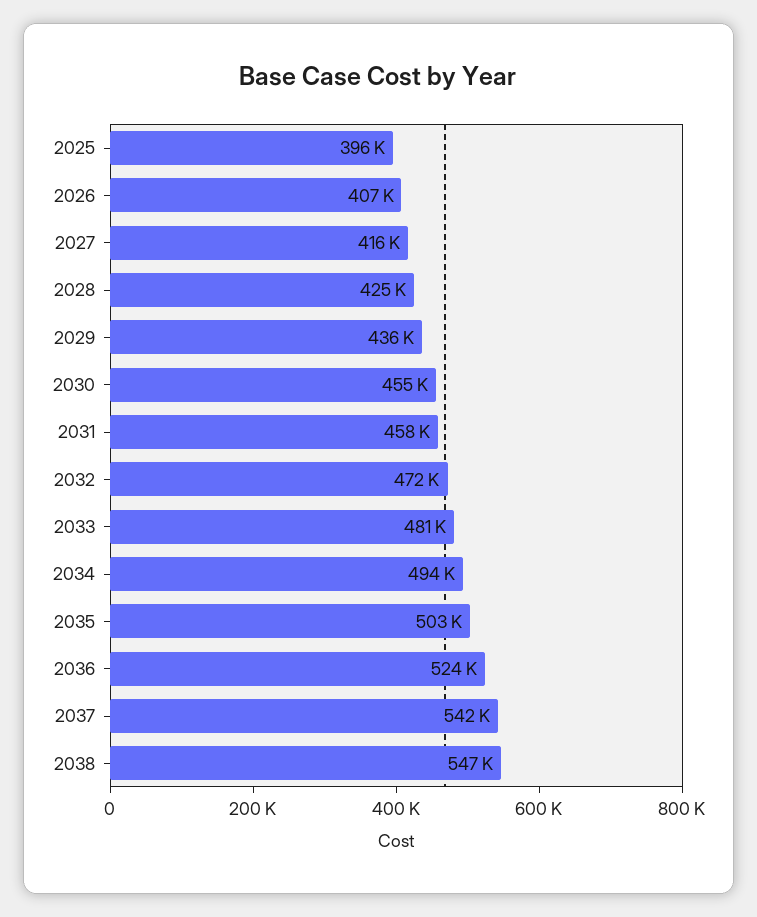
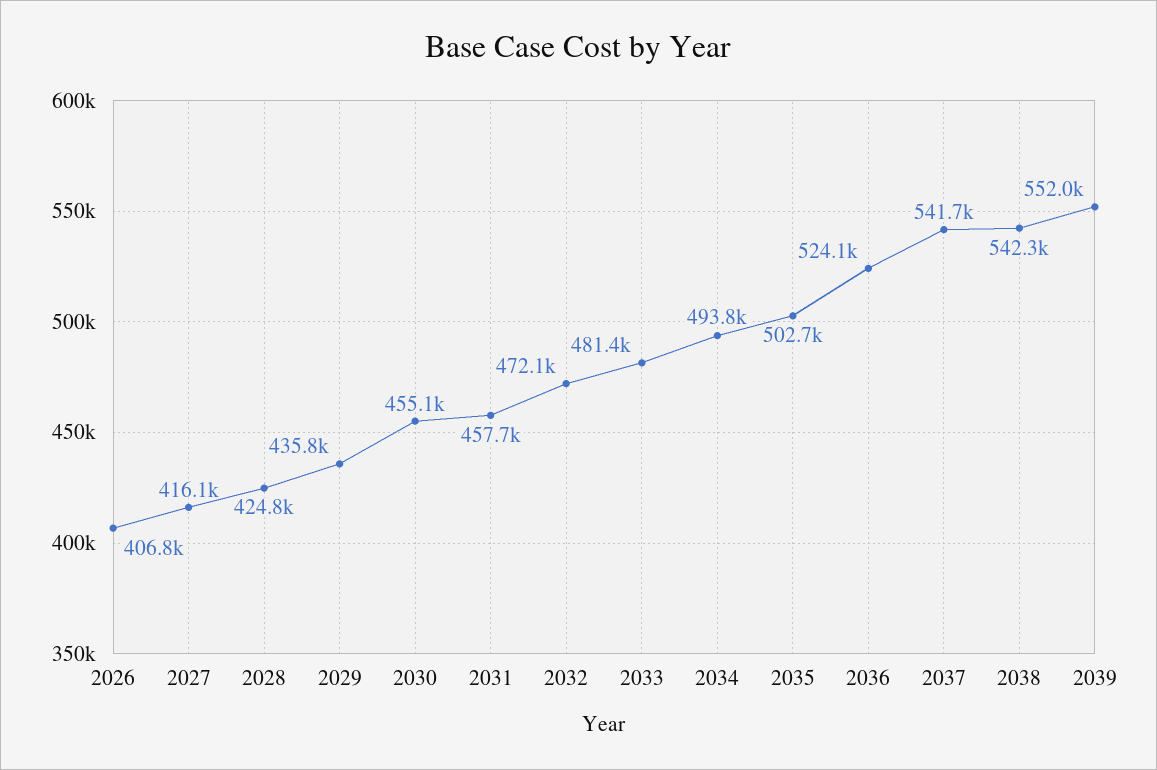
2025: 396000 -> none
2038: 547000 -> 542300
2039: none -> 552000

